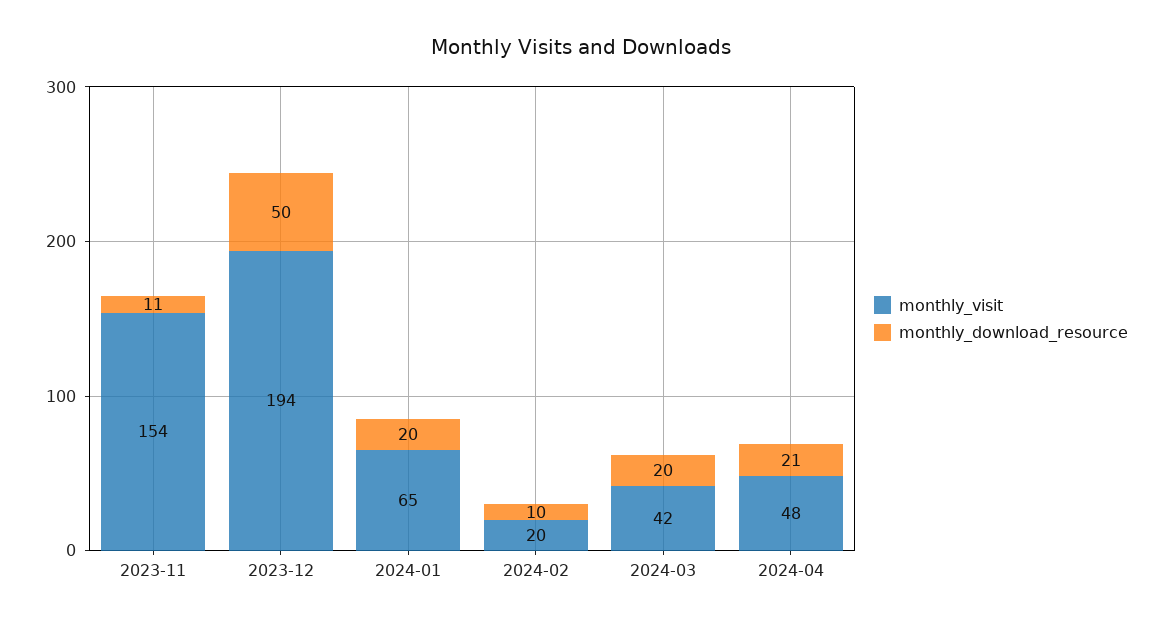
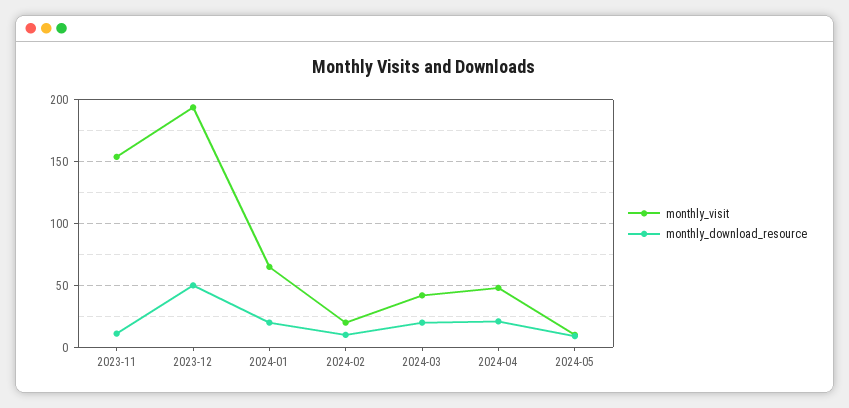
monthly_visit, 2024-05: none -> 10
monthly_download_resource, 2024-05: none -> 10

